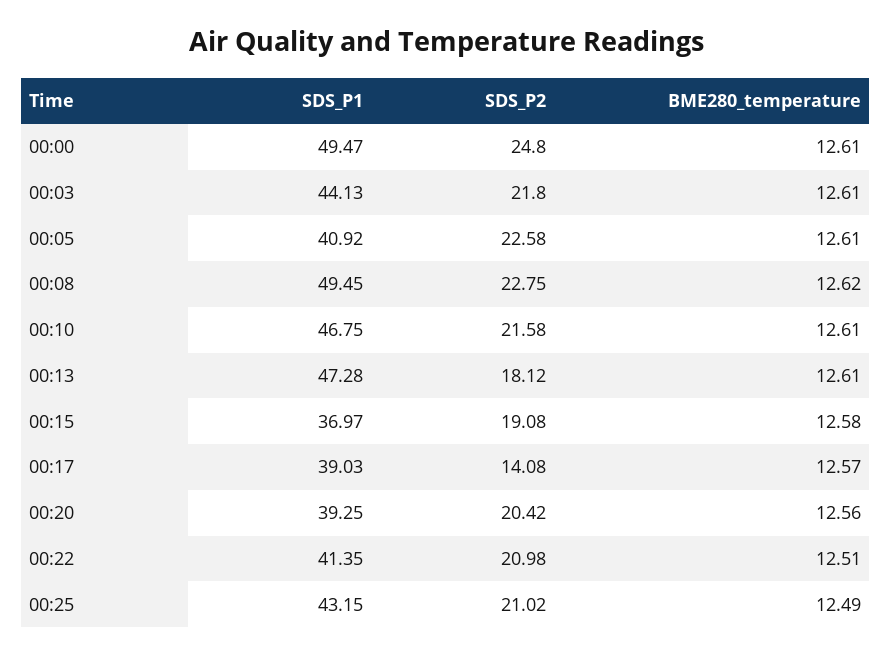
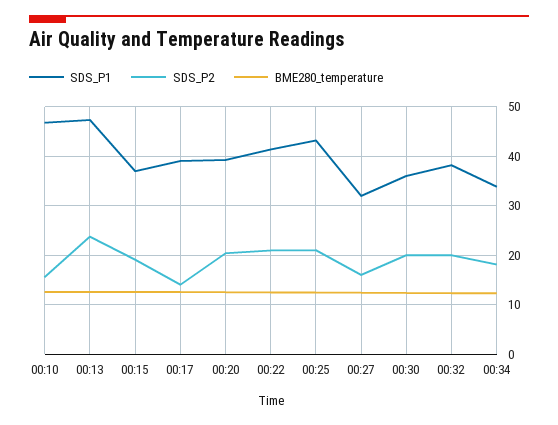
SDS_P1, 00:00: 49.47 -> none
SDS_P2, 00:00: 24.8 -> none
BME280_temperature, 00:00: 12.61 -> none
SDS_P1, 00:03: 44.13 -> none
SDS_P2, 00:03: 21.8 -> none
BME280_temperature, 00:03: 12.61 -> none
SDS_P1, 00:05: 40.92 -> none
SDS_P2, 00:05: 22.58 -> none
BME280_temperature, 00:05: 12.61 -> none
SDS_P1, 00:08: 49.45 -> none
SDS_P2, 00:08: 22.75 -> none
BME280_temperature, 00:08: 12.62 -> none
SDS_P2, 00:10: 21.58 -> 16
SDS_P2, 00:13: 18.12 -> 24
SDS_P1, 00:27: none -> 32
SDS_P2, 00:27: none -> 16
BME280_temperature, 00:27: none -> 12
SDS_P1, 00:30: none -> 36
SDS_P2, 00:30: none -> 20
BME280_temperature, 00:30: none -> 12
SDS_P1, 00:32: none -> 38
SDS_P2, 00:32: none -> 20
BME280_temperature, 00:32: none -> 12
SDS_P1, 00:34: none -> 34
SDS_P2, 00:34: none -> 18
BME280_temperature, 00:34: none -> 12

